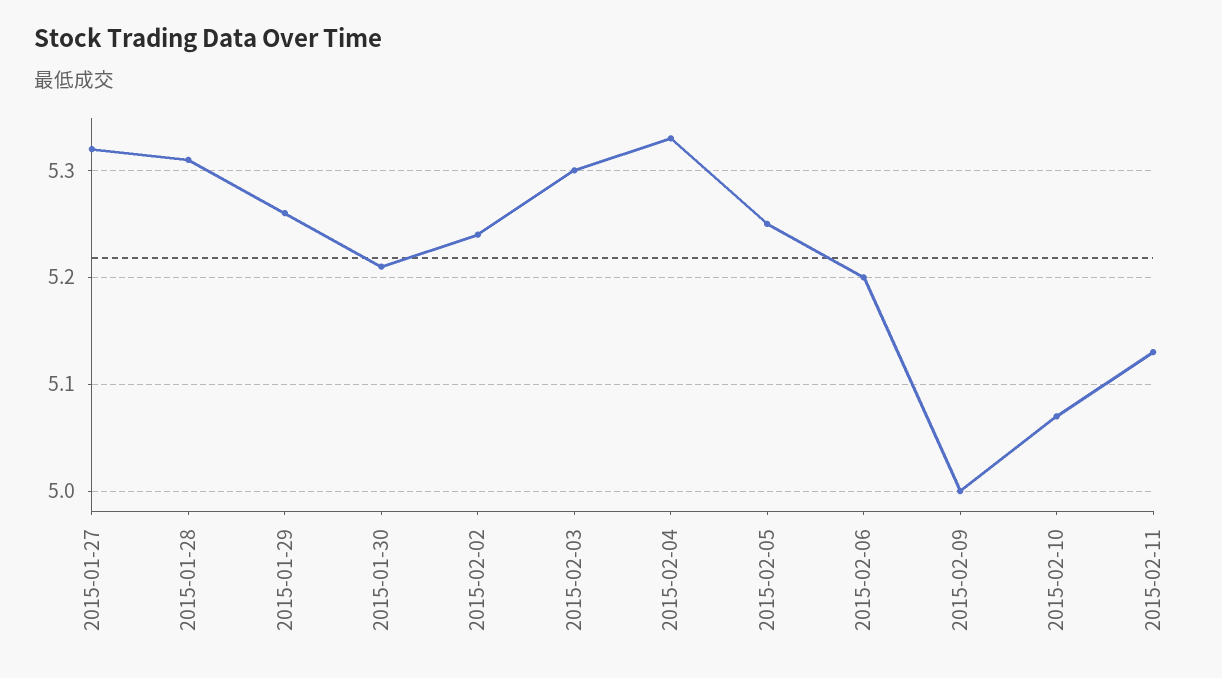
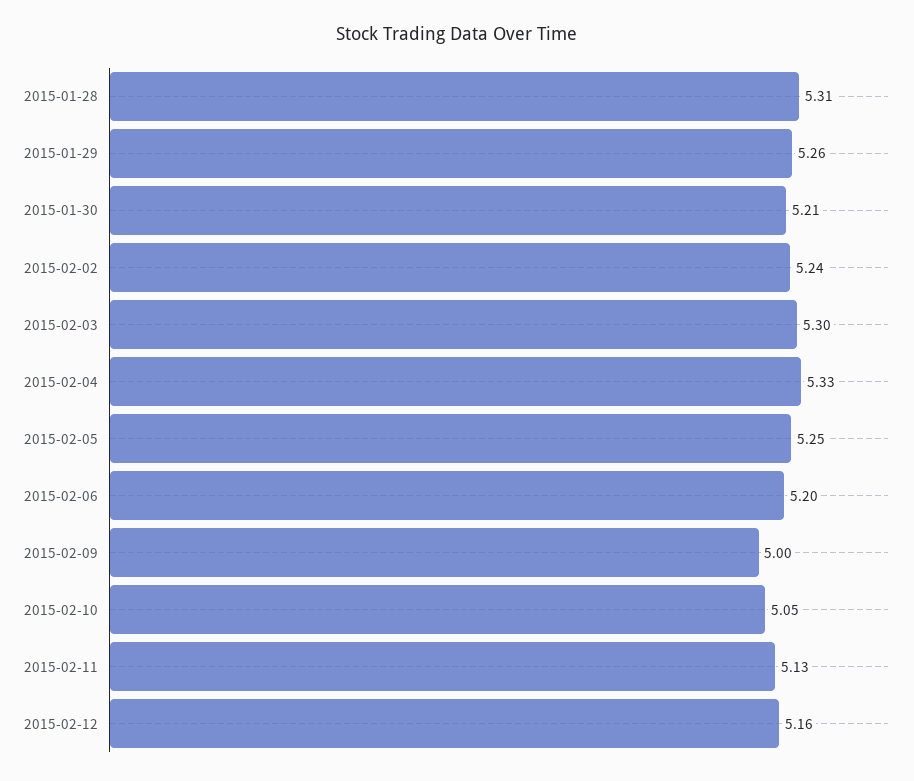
2015-01-27: 5.32 -> none
2015-02-10: 5.07 -> 5.05
2015-02-12: none -> 5.16

